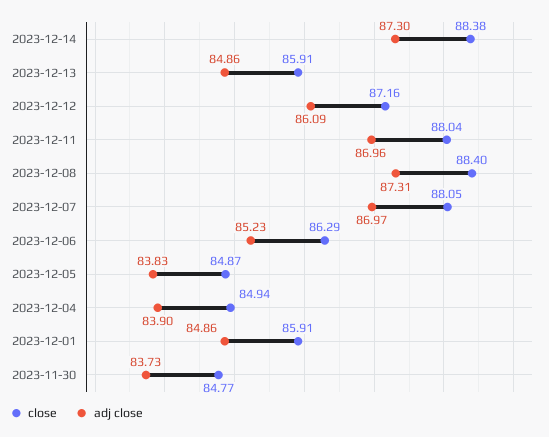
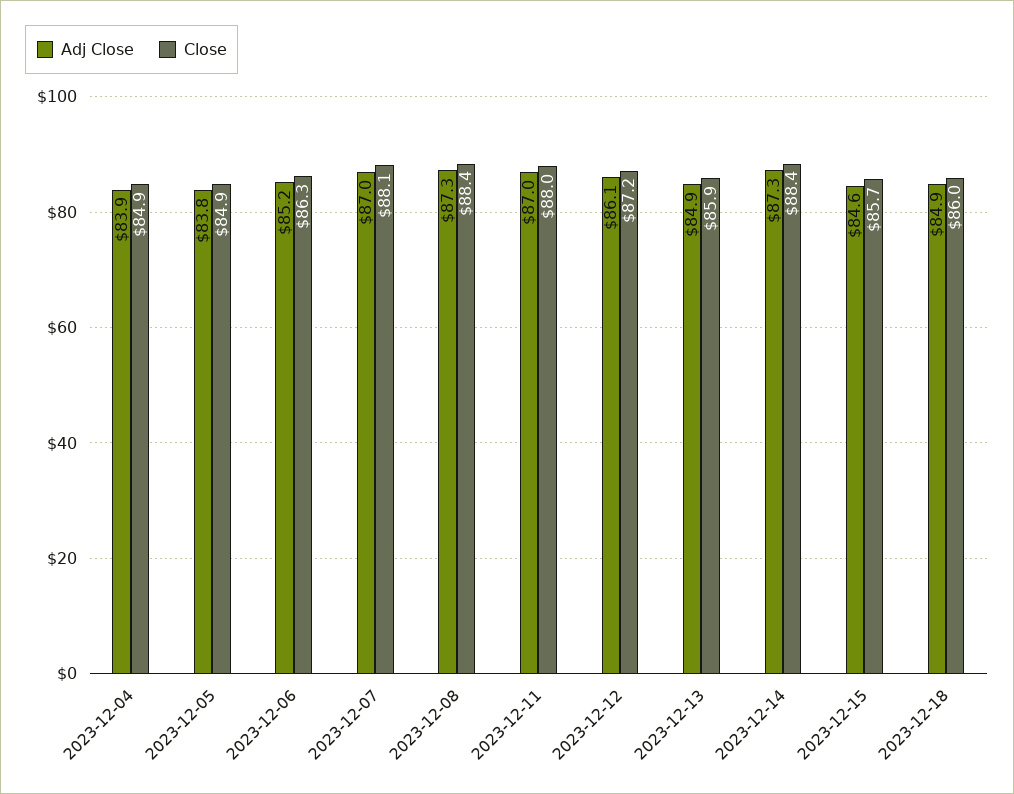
close, 2023-12-01: 85.91 -> none
adj close, 2023-12-01: 84.86 -> none
close, 2023-11-30: 84.77 -> none
adj close, 2023-11-30: 83.73 -> none
adj close, 2023-12-15: none -> 84.6
close, 2023-12-15: none -> 85.7
adj close, 2023-12-18: none -> 84.9
close, 2023-12-18: none -> 86

